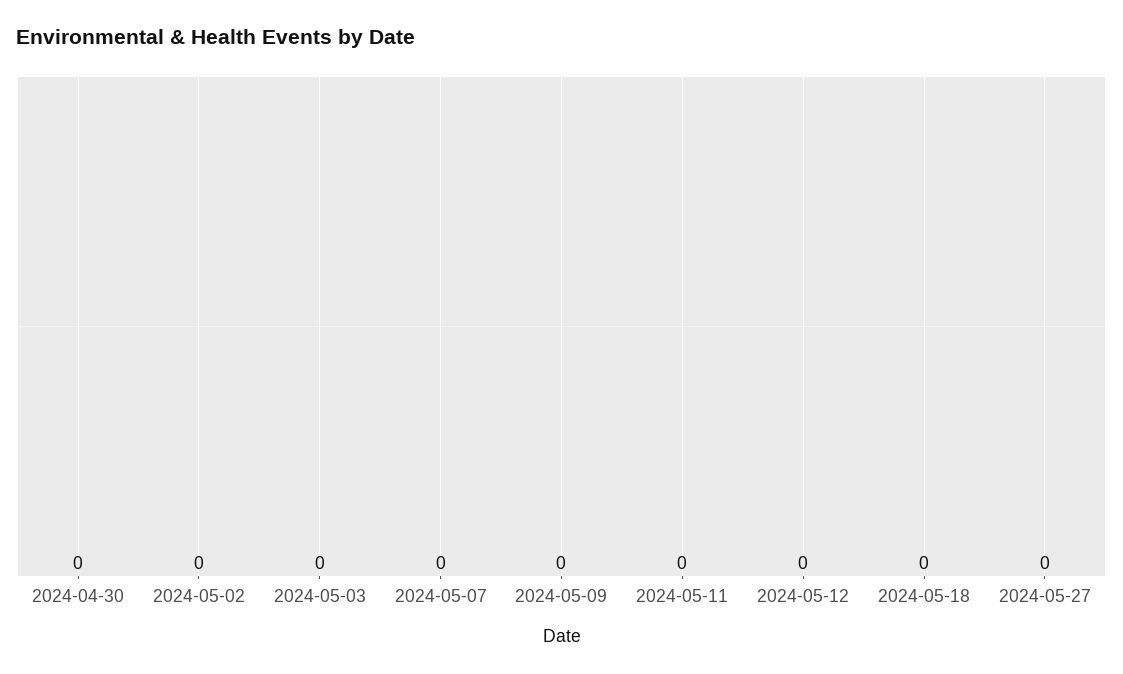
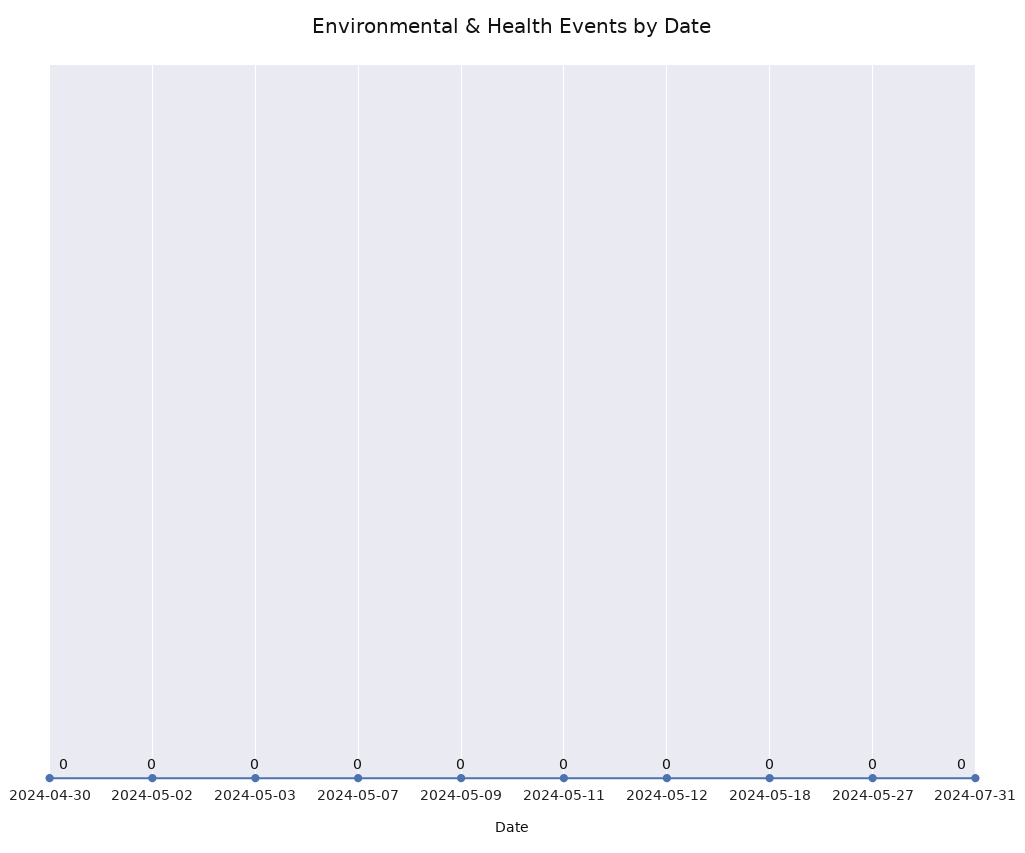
2024-07-31: none -> 0

